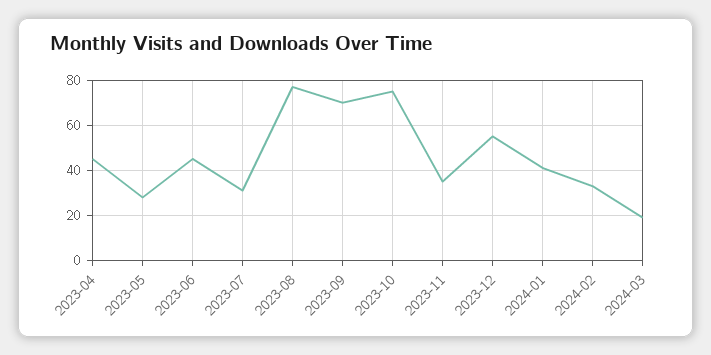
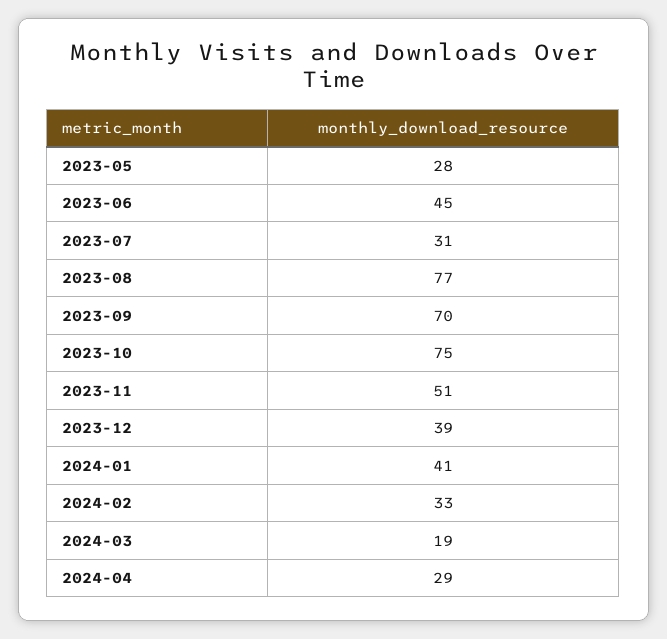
2023-04: 45 -> none
2023-11: 35 -> 51
2023-12: 55 -> 39
2024-04: none -> 29

